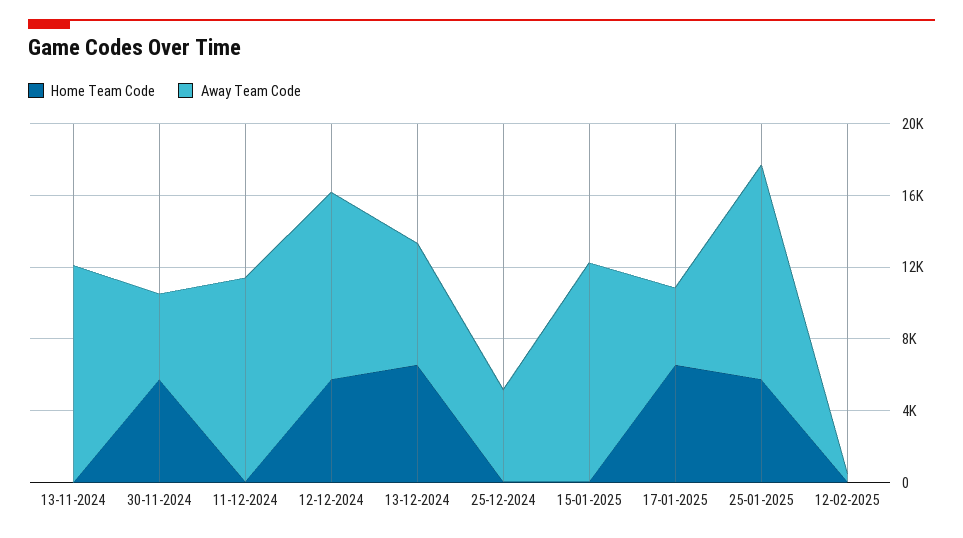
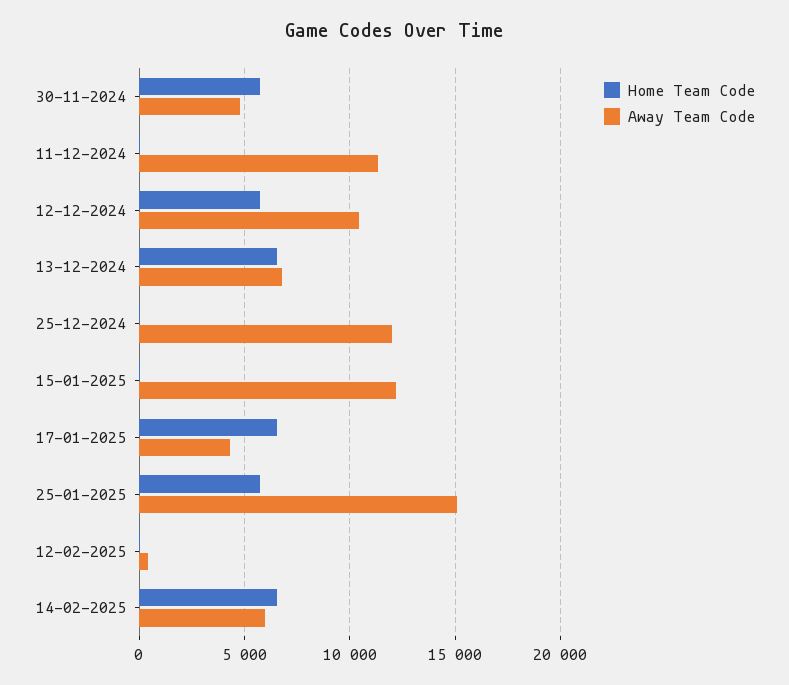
Home Team Code, 13-11-2024: 0 -> none
Away Team Code, 13-11-2024: 12000 -> none
Away Team Code, 25-12-2024: 5000 -> 12000
Away Team Code, 25-01-2025: 12000 -> 15000
Home Team Code, 14-02-2025: none -> 6500
Away Team Code, 14-02-2025: none -> 6000

